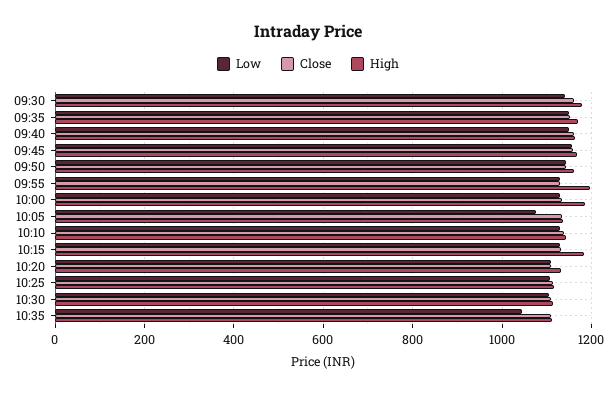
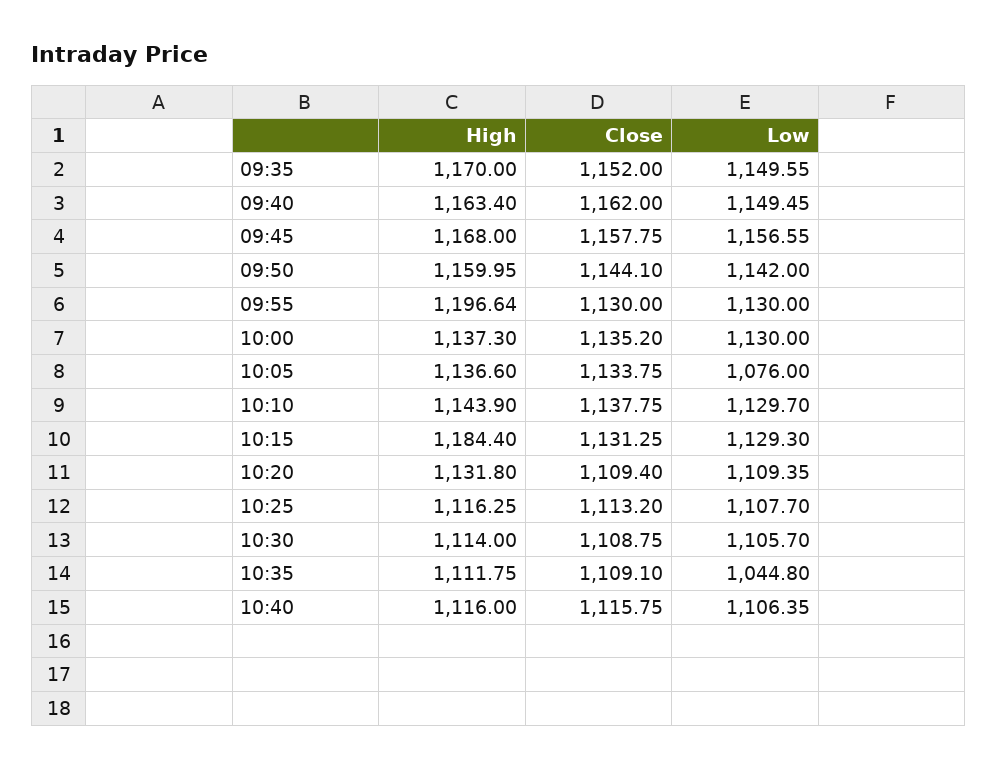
Low, 09:30: 1140 -> none
Close, 09:30: 1160 -> none
High, 09:30: 1180 -> none
High, 10:00: 1180 -> 1137.3
High, 10:40: none -> 1116
Close, 10:40: none -> 1115.75
Low, 10:40: none -> 1106.35

